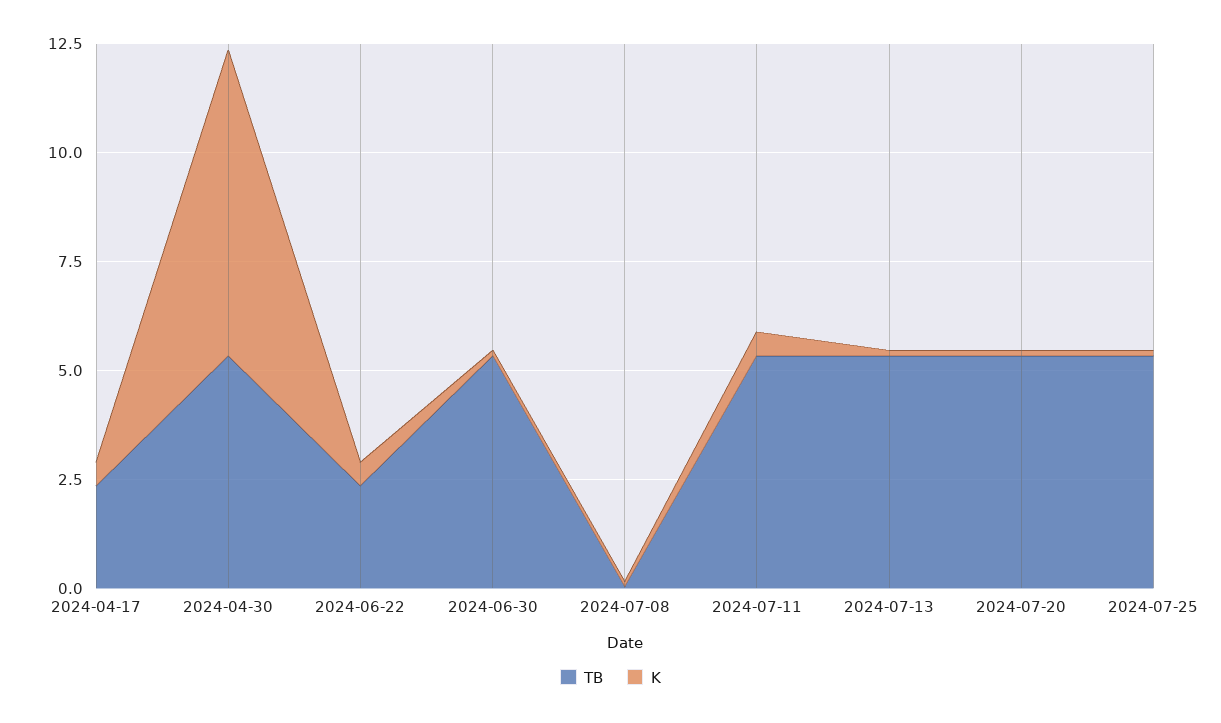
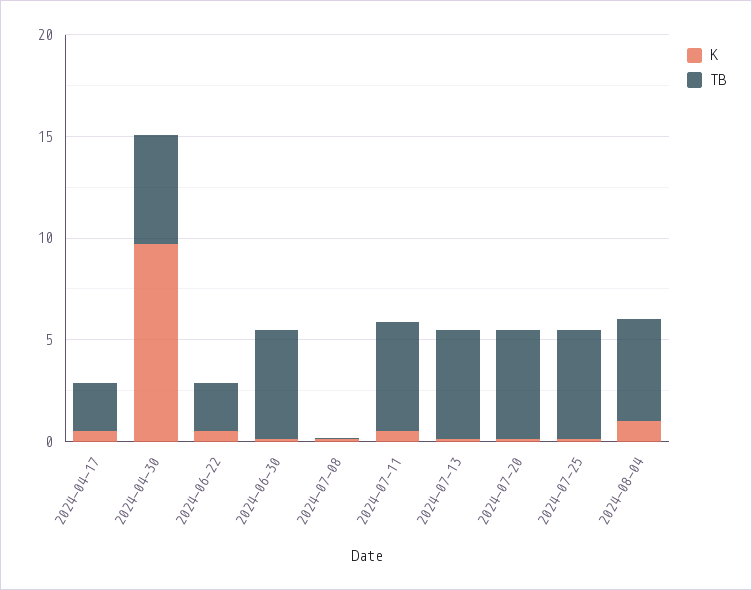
K, 2024-04-30: 7 -> 10
K, 2024-08-04: none -> 1
TB, 2024-08-04: none -> 5

